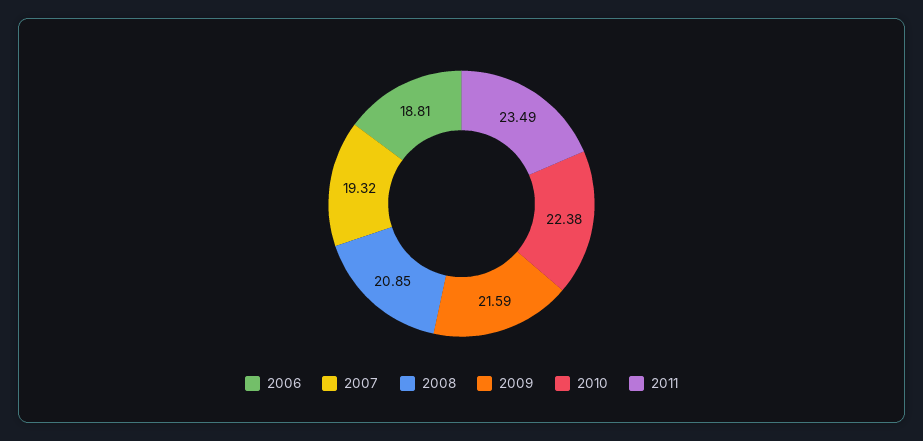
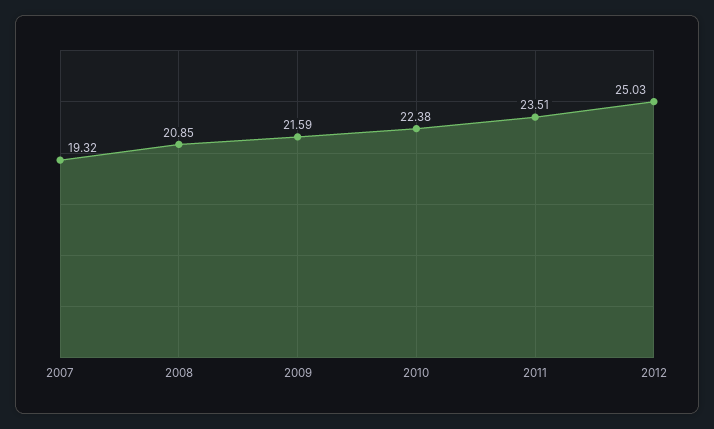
2006: 18.81 -> none
2011: 23.49 -> 23.51
2012: none -> 25.03

